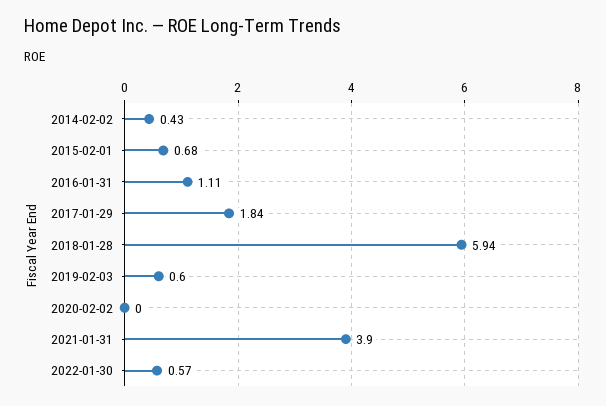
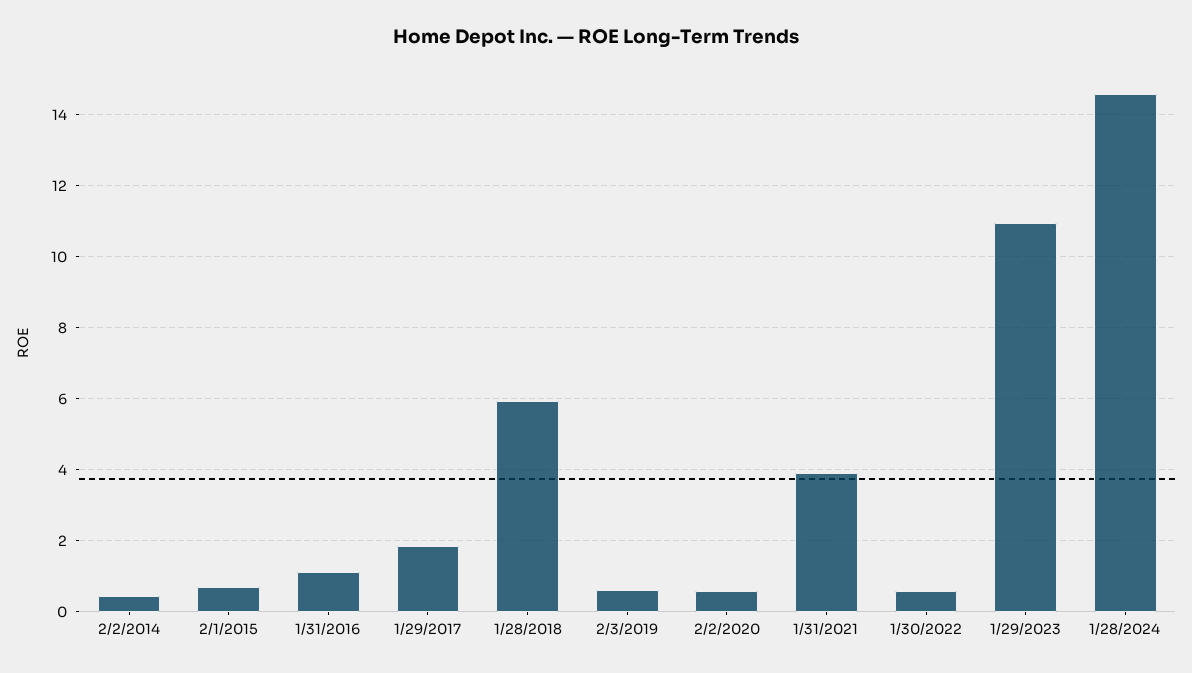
2020-02-02: 0 -> 0.6
1/29/2023: none -> 11
1/28/2024: none -> 14.6

